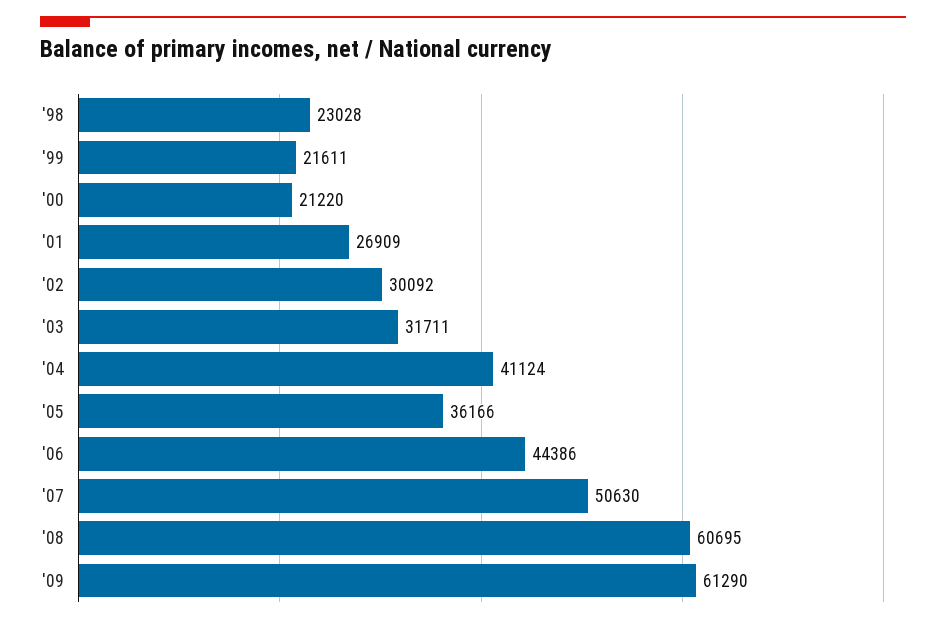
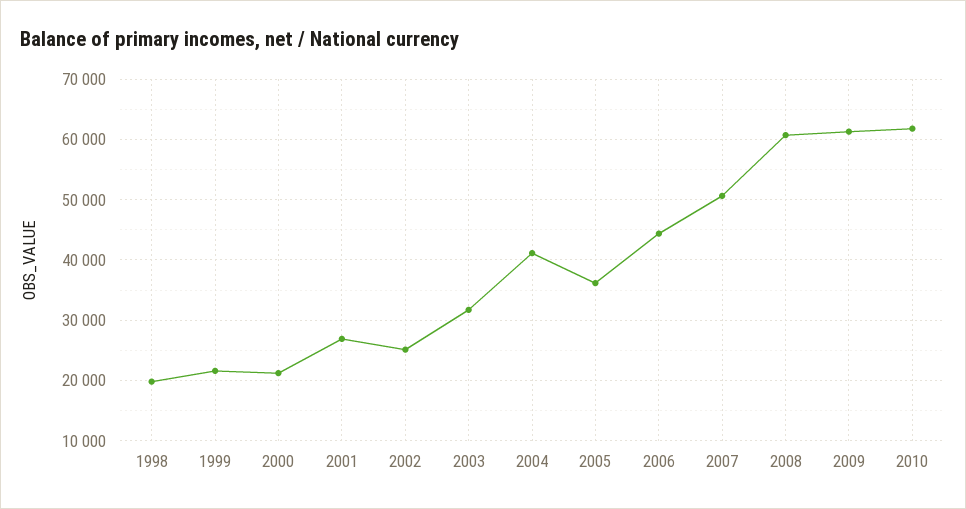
'98: 23028 -> 20000
'02: 30092 -> 25000
2010: none -> 62000

